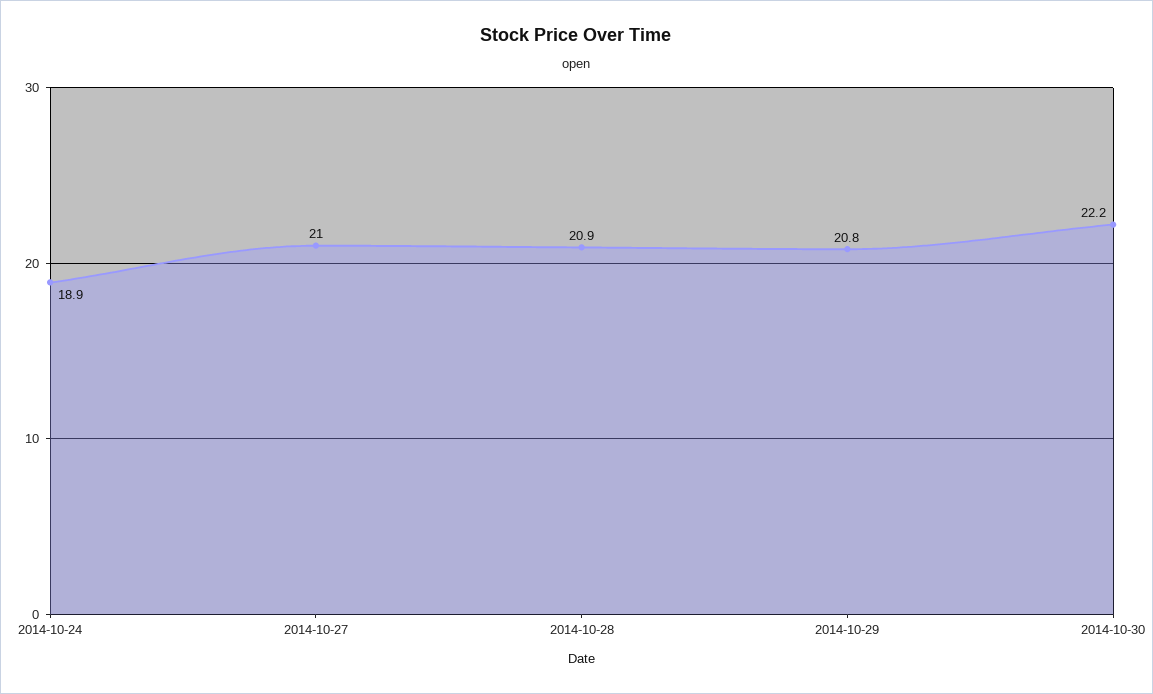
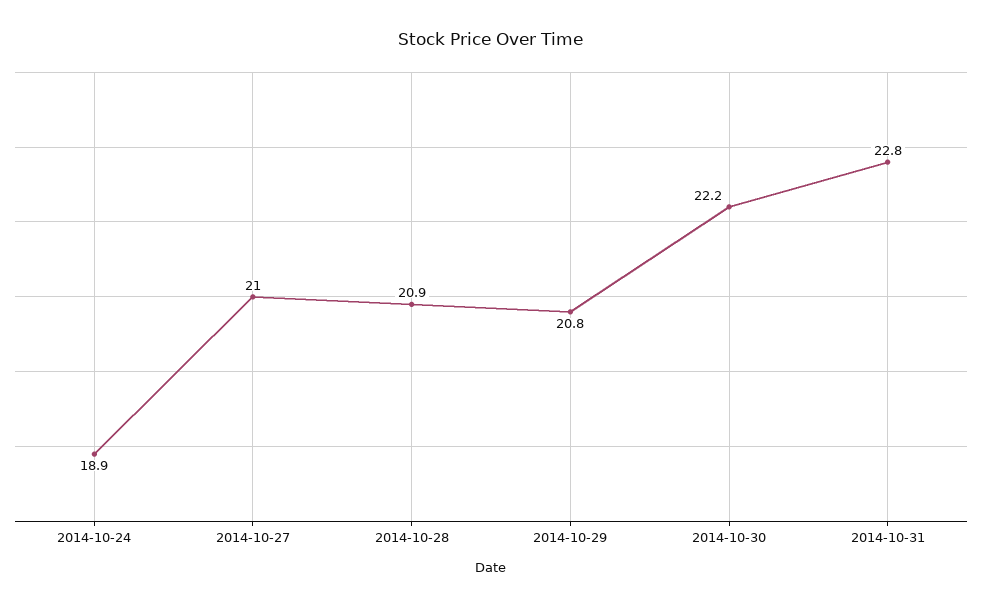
2014-10-31: none -> 22.8

